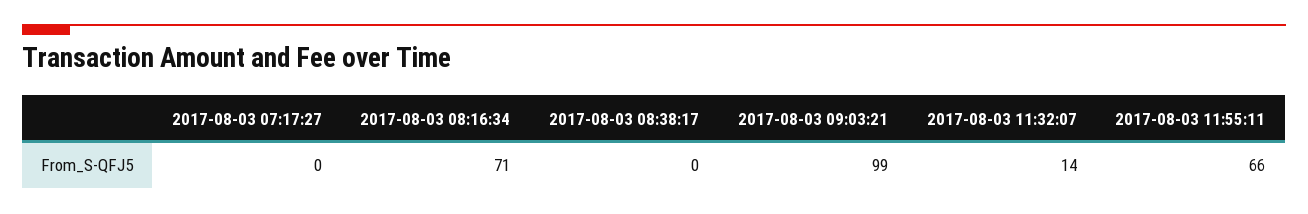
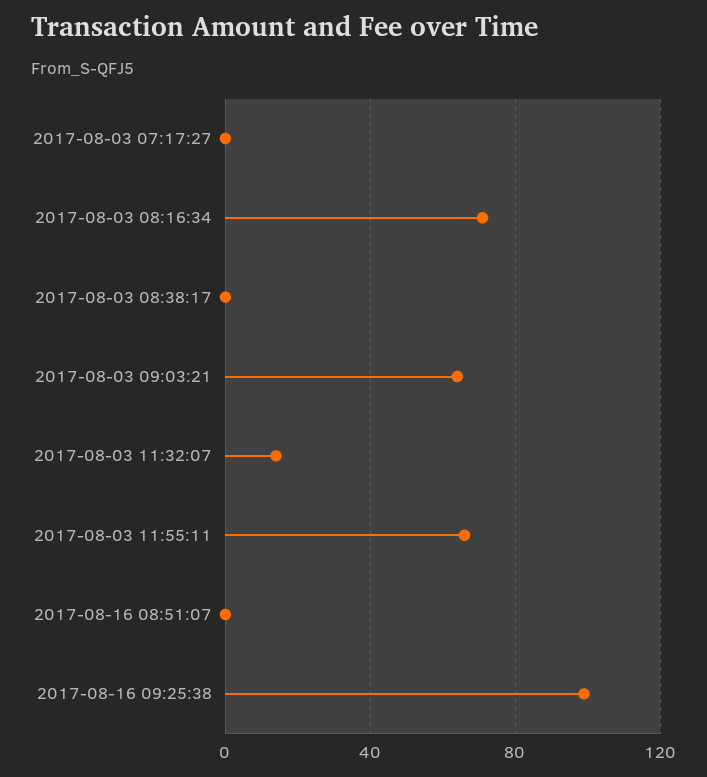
2017-08-03 09:03:21: 99 -> 65
2017-08-16 08:51:07: none -> 0
2017-08-16 09:25:38: none -> 100

